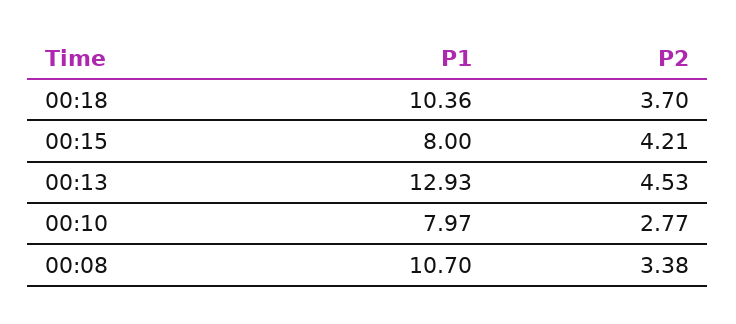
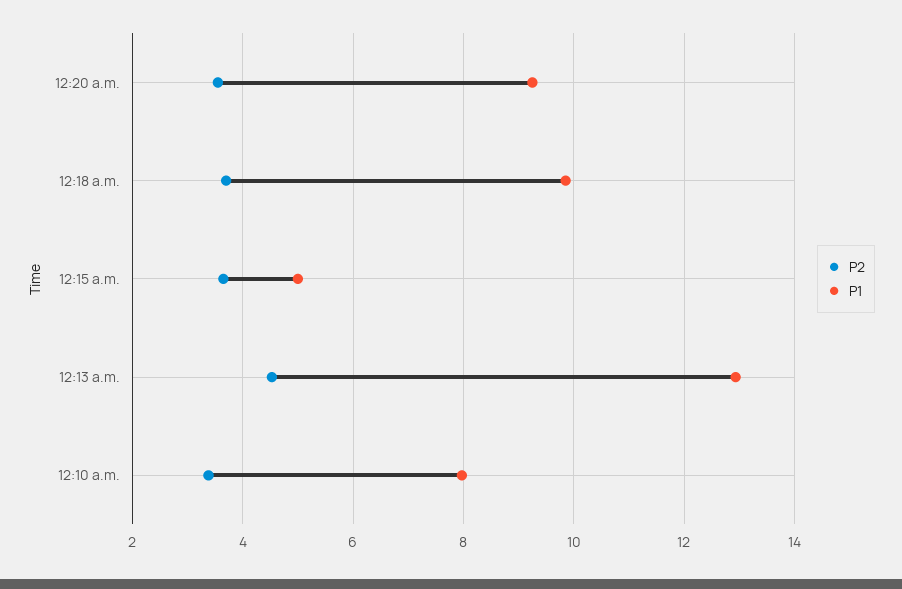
P1, 00:18: 10.36 -> 9.8
P1, 00:15: 8 -> 5
P2, 00:15: 4.21 -> 3.6
P2, 00:10: 2.77 -> 3.4
P1, 00:08: 10.7 -> none
P2, 00:08: 3.38 -> none
P2, 12:20 a.m.: none -> 3.6
P1, 12:20 a.m.: none -> 9.2

